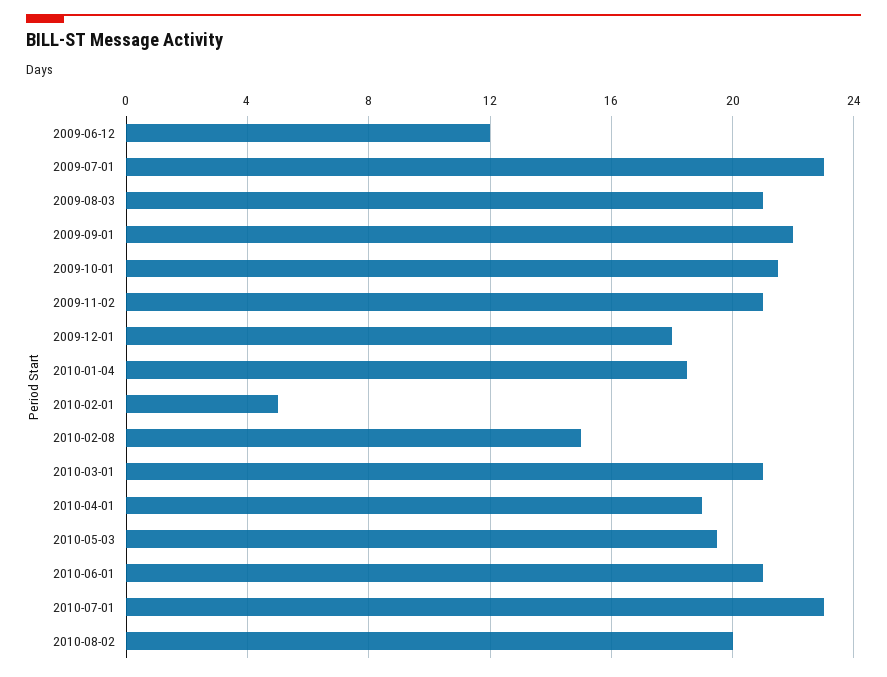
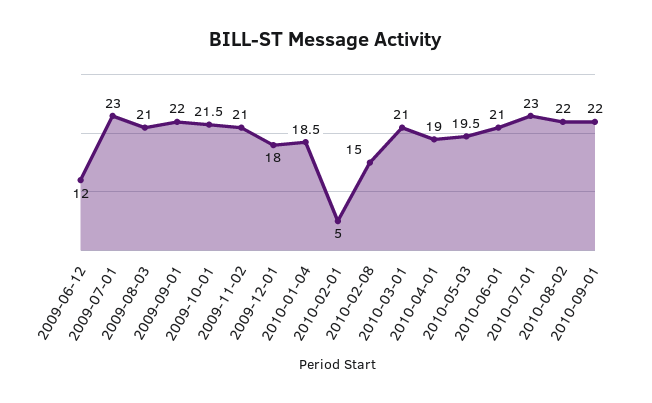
2010-08-02: 20 -> 22
2010-09-01: none -> 22

